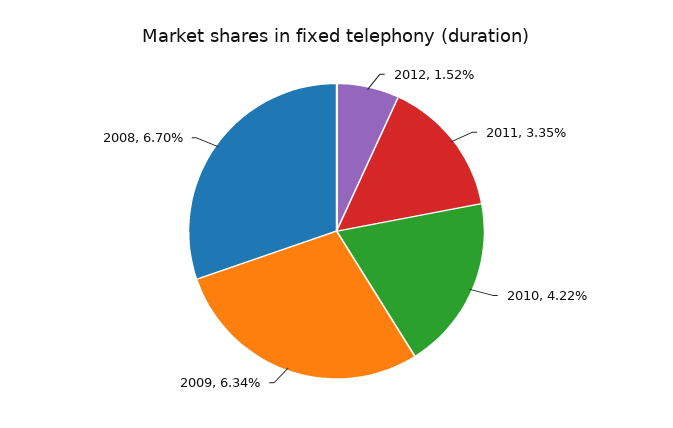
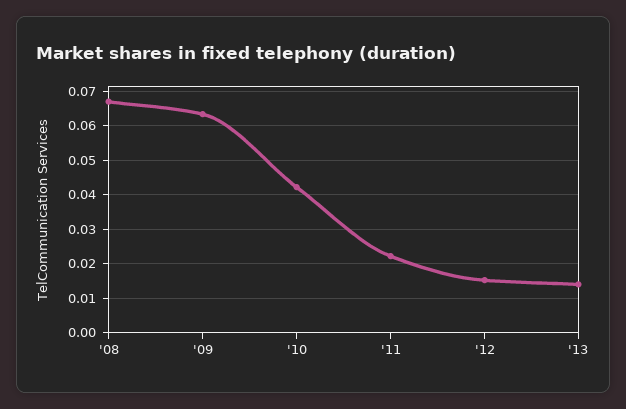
2011: 0.0335 -> 0.022
'13: none -> 0.014

